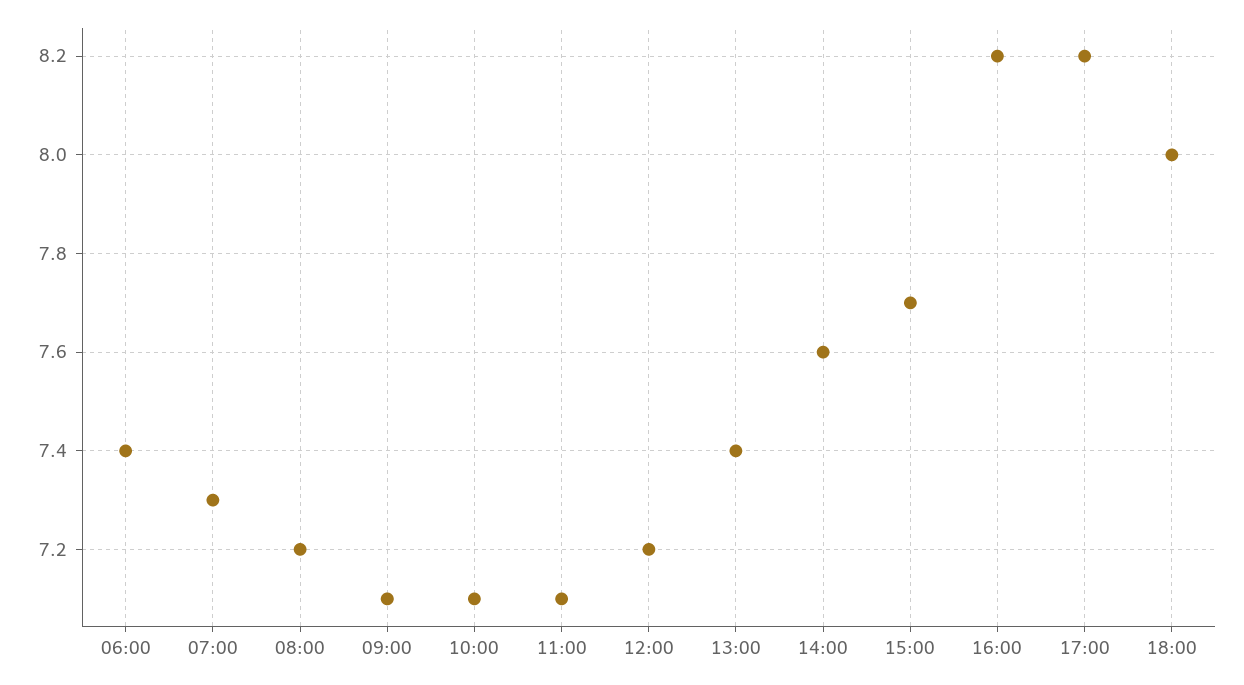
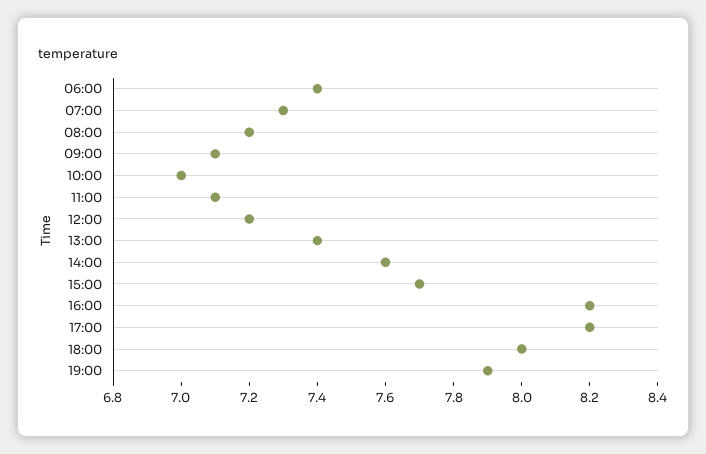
10:00: 7.1 -> 7
19:00: none -> 7.9

